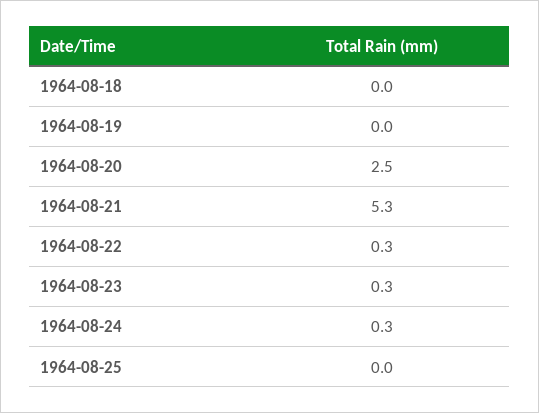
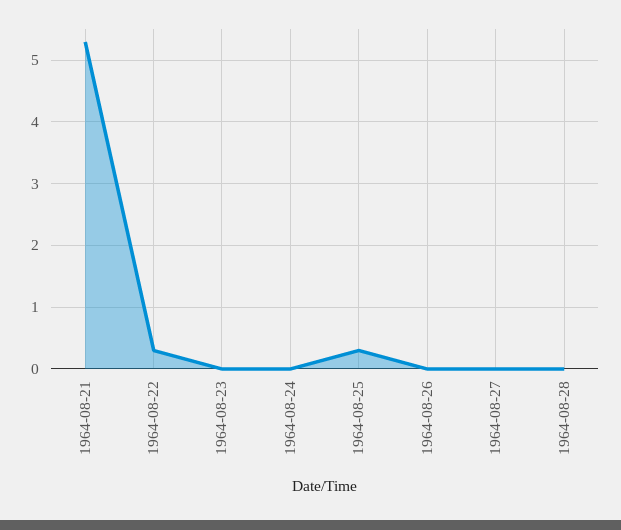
1964-08-18: 0 -> none
1964-08-19: 0 -> none
1964-08-20: 2.5 -> none
1964-08-23: 0.3 -> 0
1964-08-24: 0.3 -> 0
1964-08-25: 0 -> 0.3
1964-08-26: none -> 0
1964-08-27: none -> 0
1964-08-28: none -> 0

